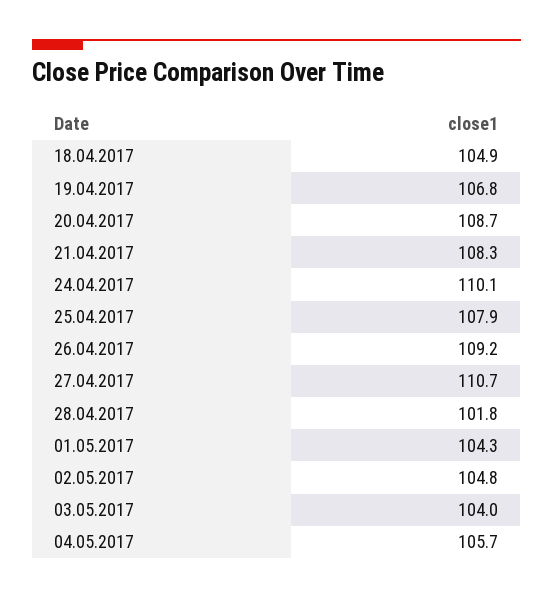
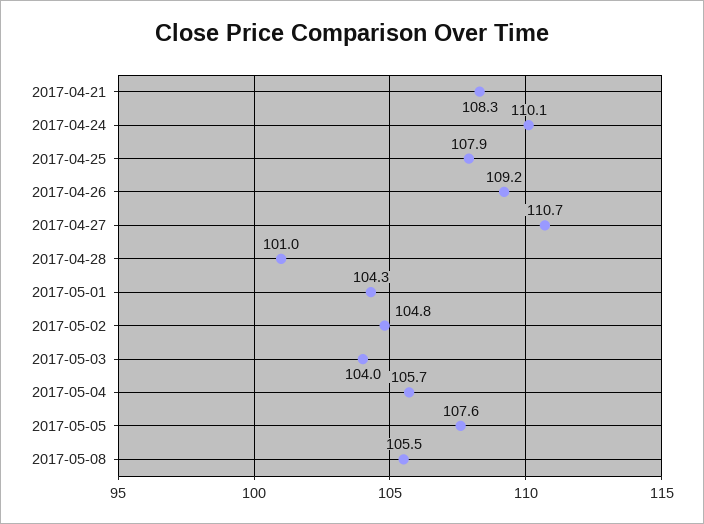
18.04.2017: 104.9 -> none
19.04.2017: 106.8 -> none
20.04.2017: 108.7 -> none
28.04.2017: 101.8 -> 101
2017-05-05: none -> 107.6
2017-05-08: none -> 105.5

